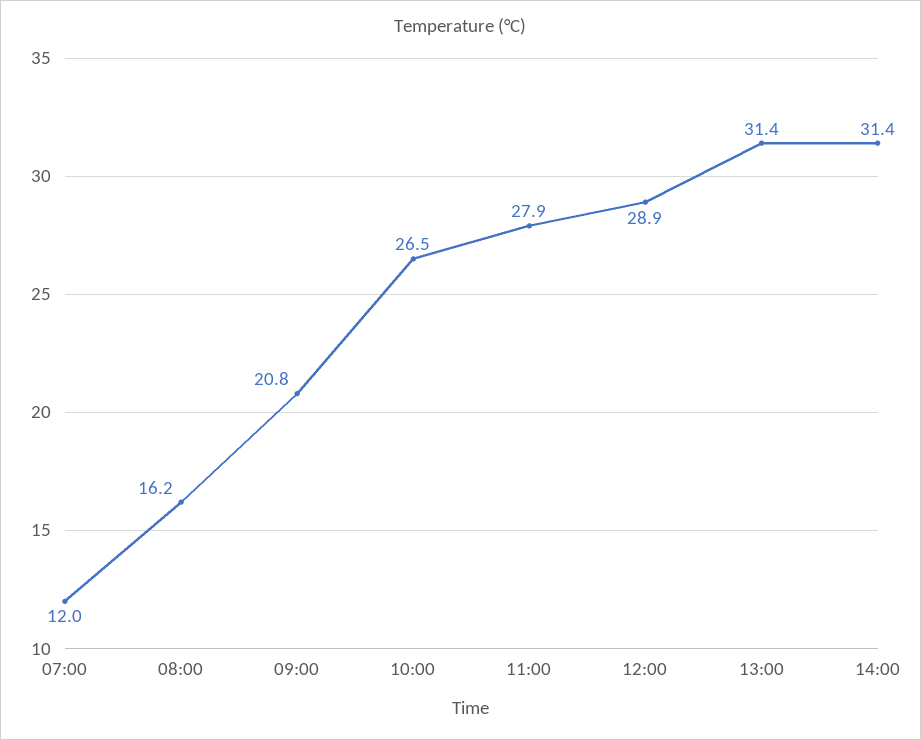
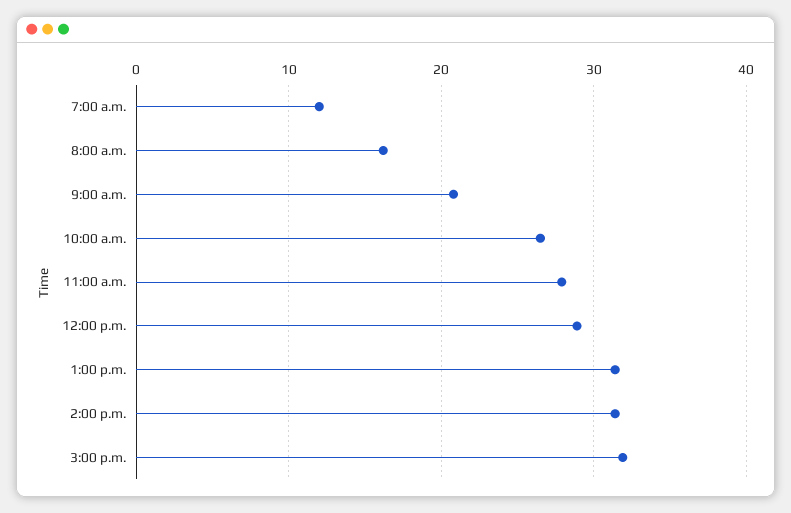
3:00 p.m.: none -> 32

